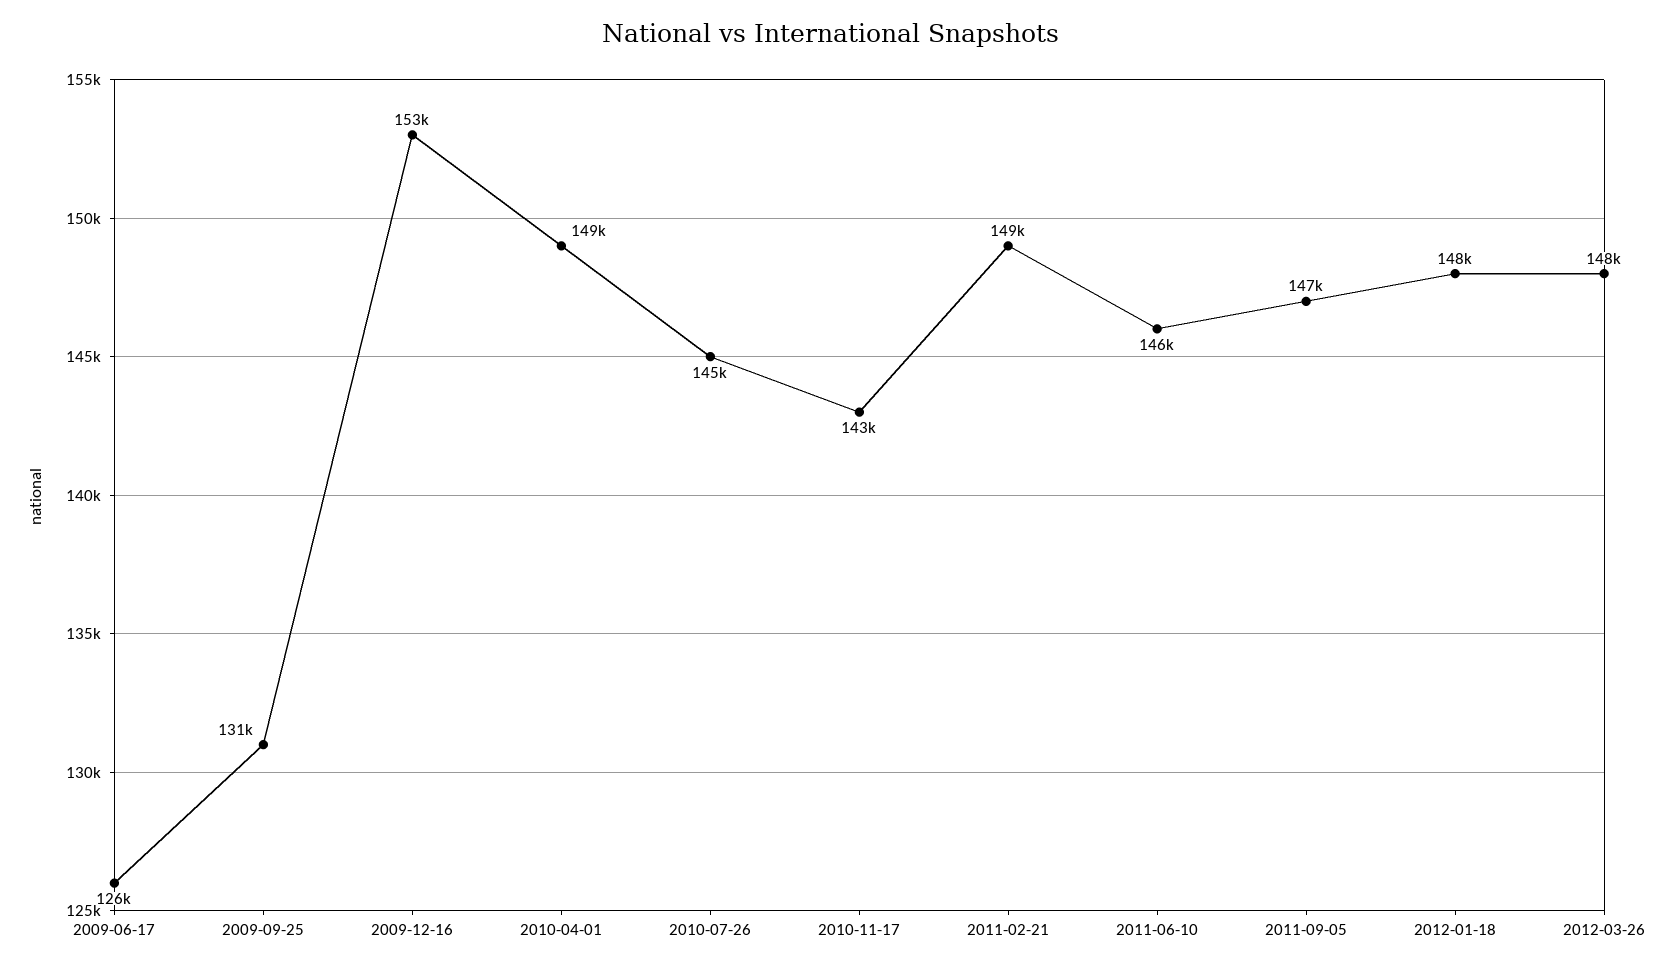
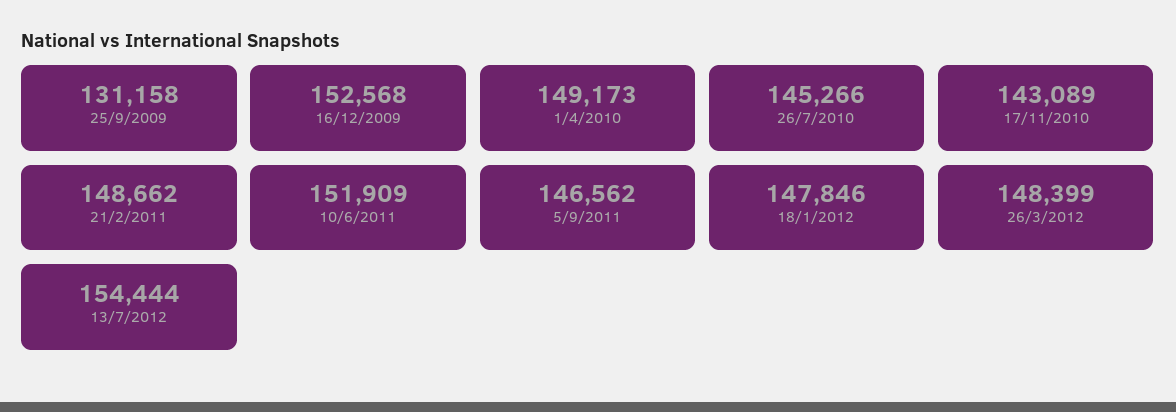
2009-06-17: 126000 -> none
2011-06-10: 146000 -> 151909
13/7/2012: none -> 154444

